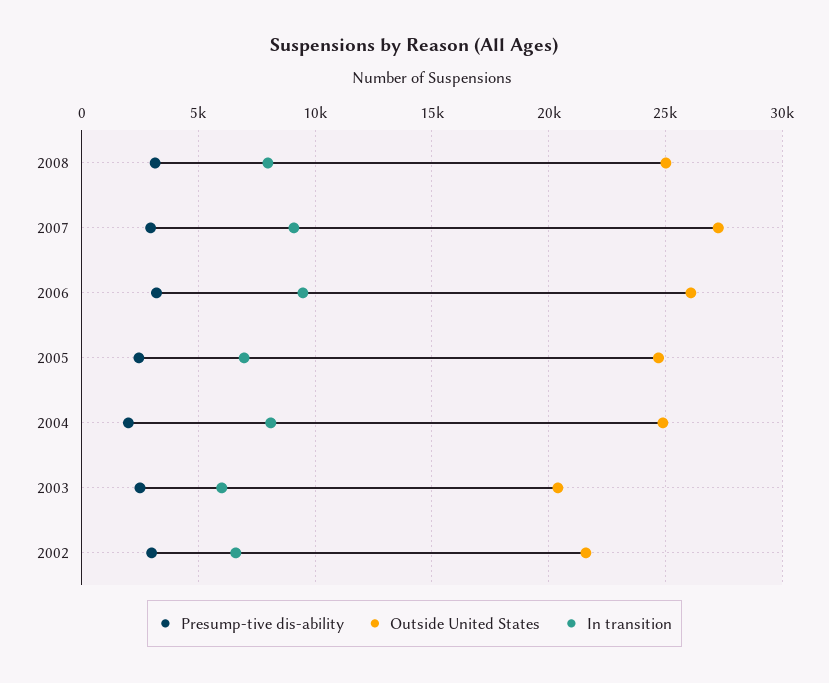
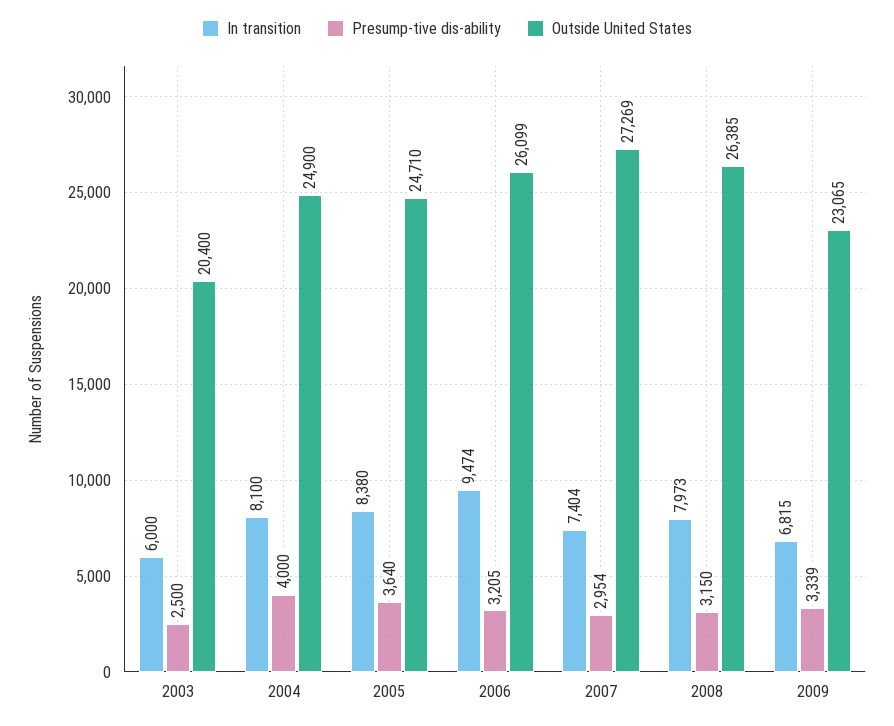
Outside United States, 2008: 25000 -> 26385
In transition, 2007: 9000 -> 7404
Presump-tive dis-ability, 2005: 2500 -> 3640
In transition, 2005: 7000 -> 8380
Presump-tive dis-ability, 2004: 2000 -> 4000
Presump-tive dis-ability, 2002: 3000 -> none
Outside United States, 2002: 21500 -> none
In transition, 2002: 6500 -> none
In transition, 2009: none -> 6815
Presump-tive dis-ability, 2009: none -> 3339
Outside United States, 2009: none -> 23065

